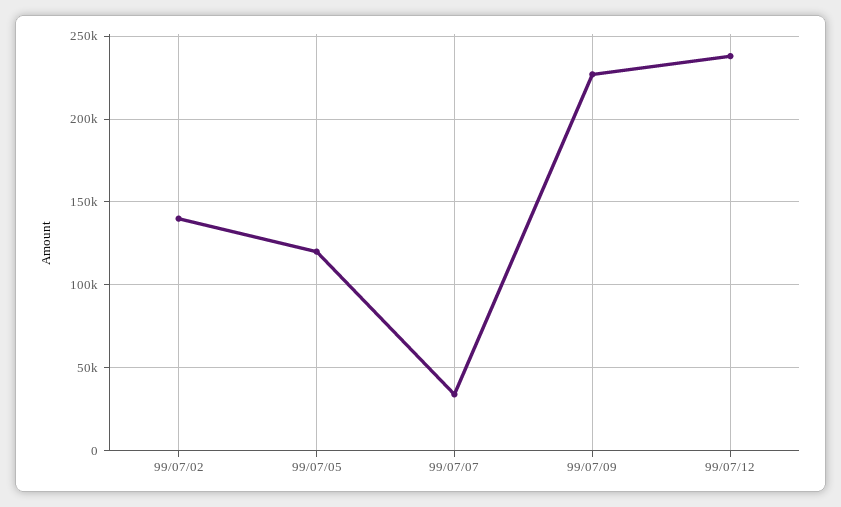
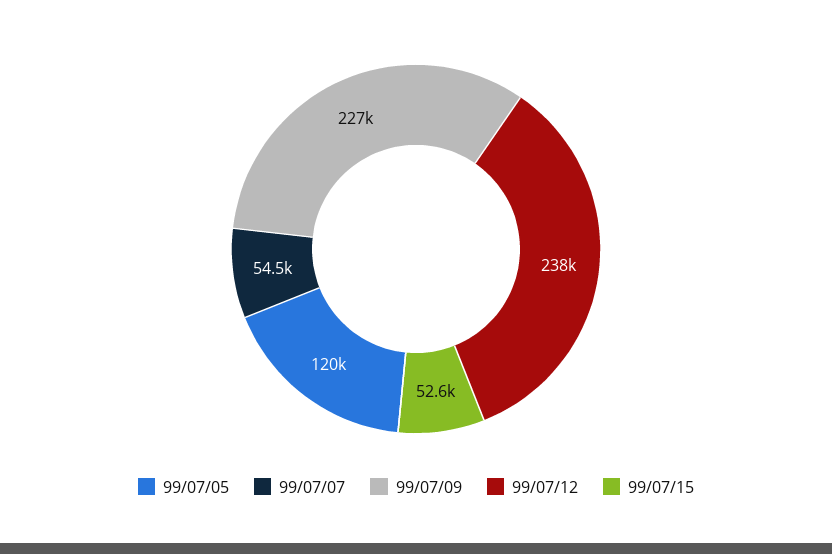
99/07/02: 140000 -> none
99/07/07: 35000 -> 54500
99/07/15: none -> 52600

